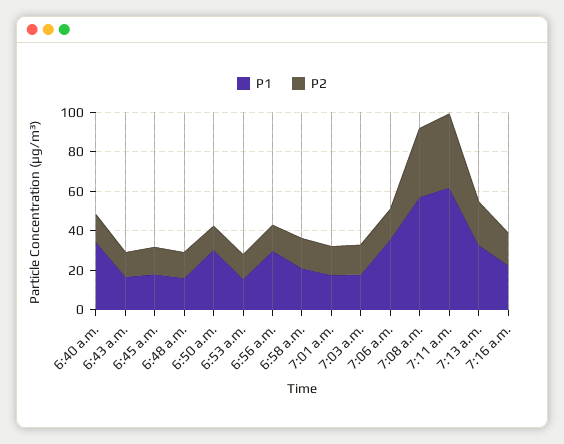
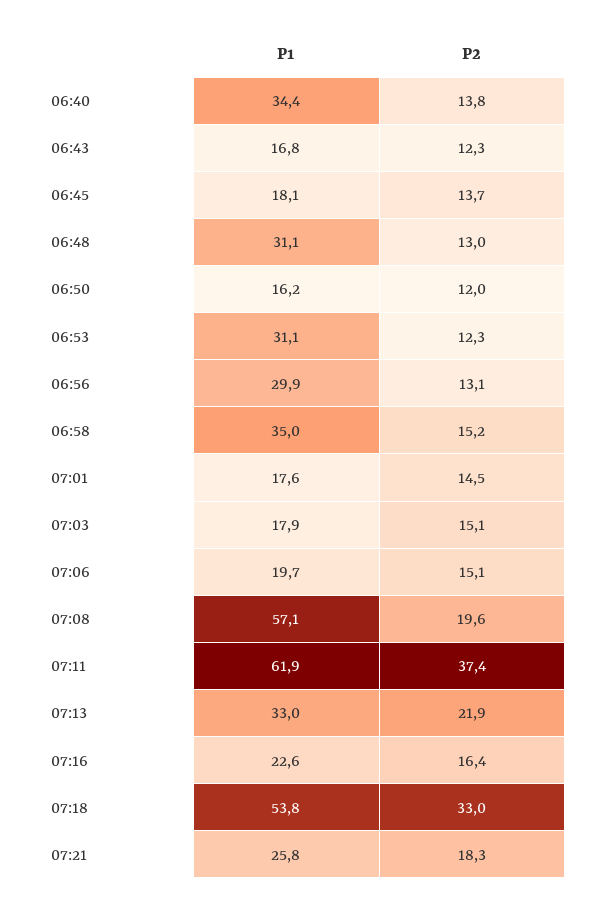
P1, 6:48 a.m.: 15 -> 31.1
P1, 6:50 a.m.: 30 -> 16.2
P1, 6:53 a.m.: 15 -> 31.1
P1, 6:58 a.m.: 20 -> 35
P1, 7:06 a.m.: 35 -> 19.7
P2, 7:08 a.m.: 35 -> 19.6
P1, 07:18: none -> 53.8
P2, 07:18: none -> 33
P1, 07:21: none -> 25.8
P2, 07:21: none -> 18.3

